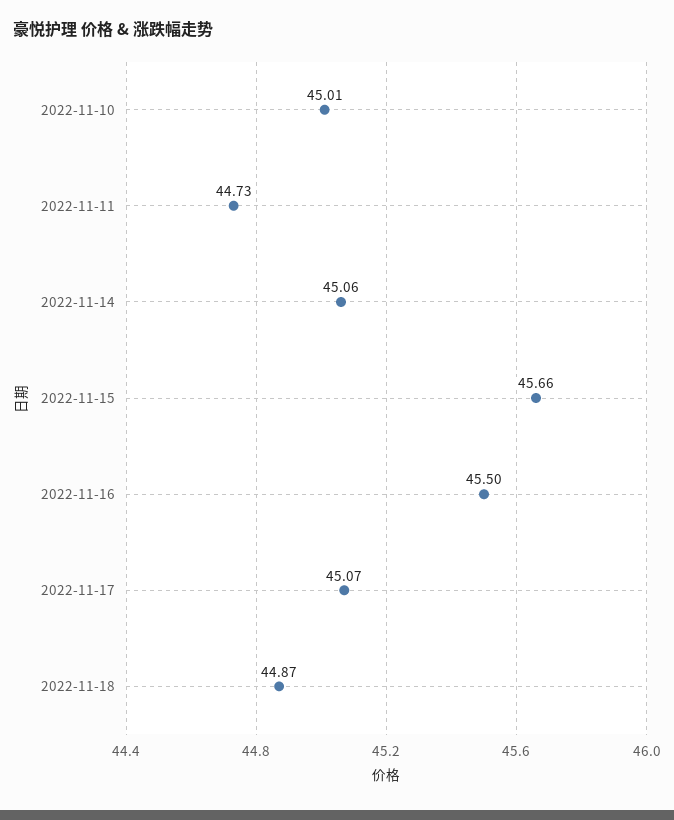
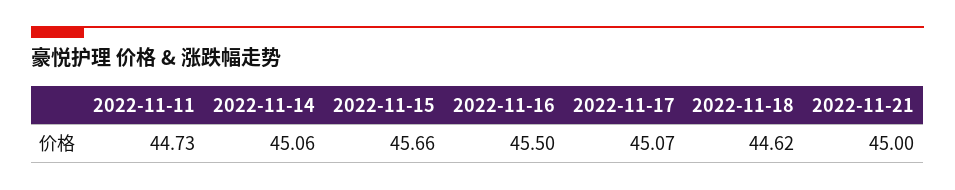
2022-11-10: 45.01 -> none
2022-11-18: 44.87 -> 44.62
2022-11-21: none -> 45

